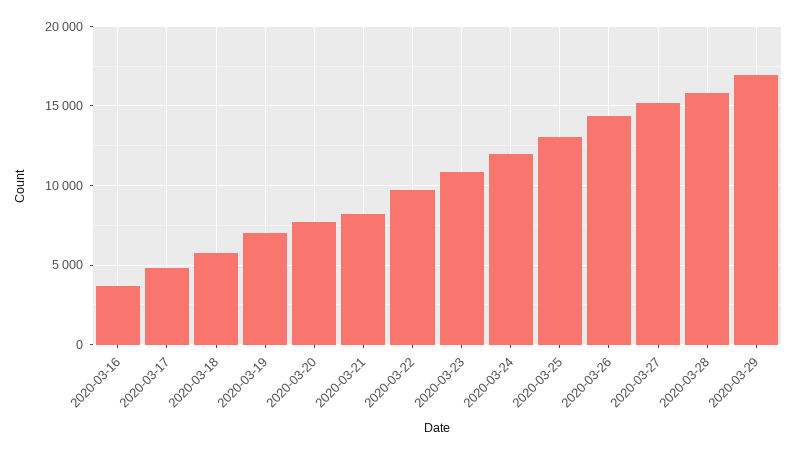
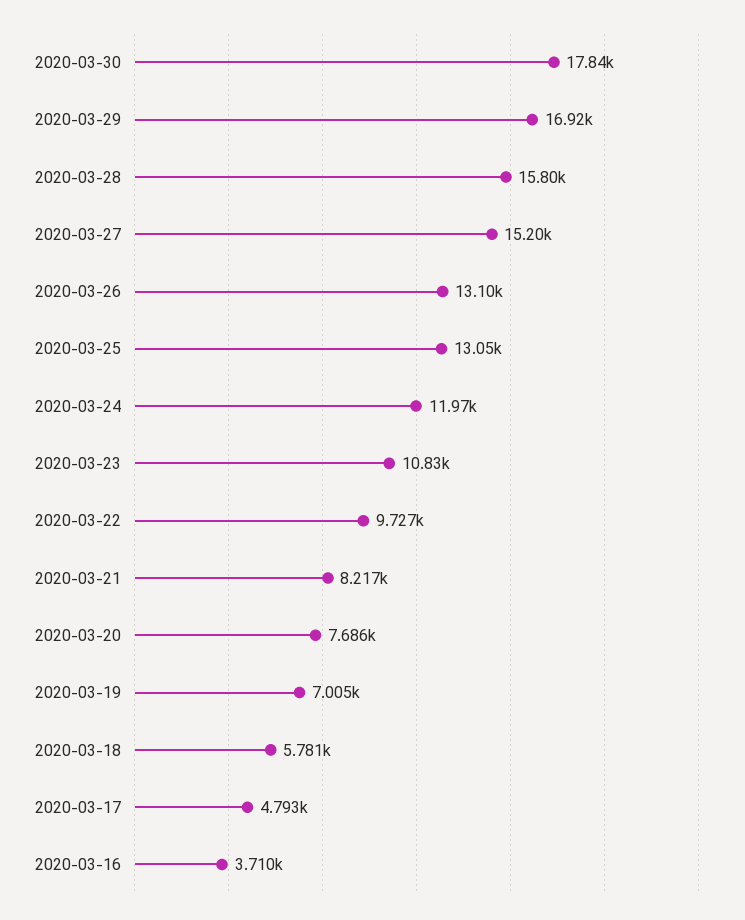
2020-03-26: 14500 -> 13100
2020-03-30: none -> 17840

